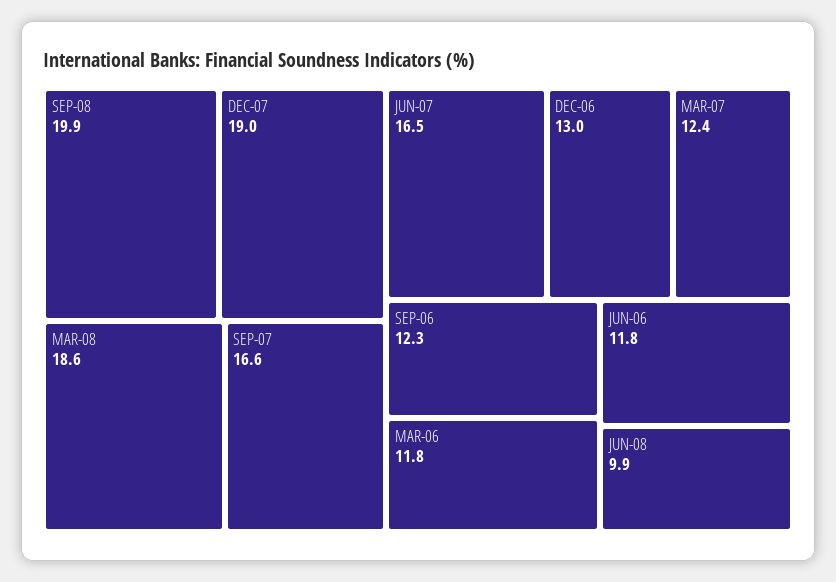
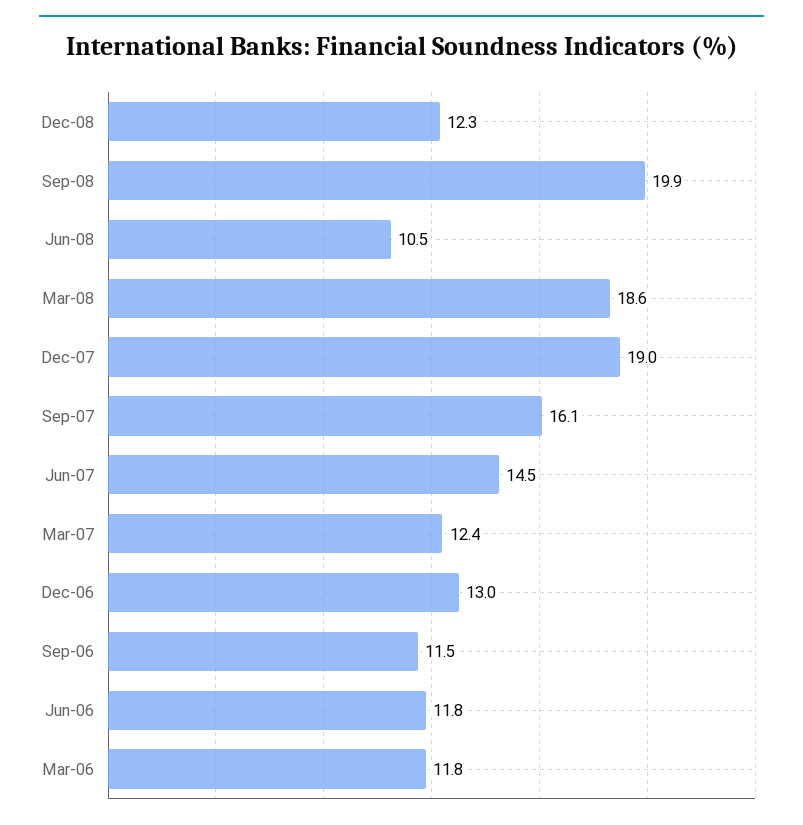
SEP-07: 16.6 -> 16.1
JUN-07: 16.5 -> 14.5
SEP-06: 12.3 -> 11.5
JUN-08: 9.9 -> 10.5
Dec-08: none -> 12.3

